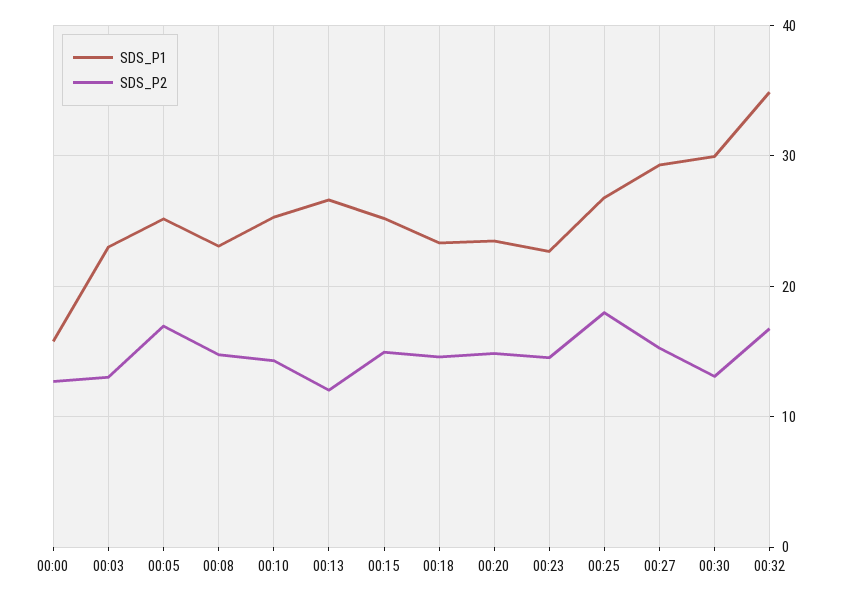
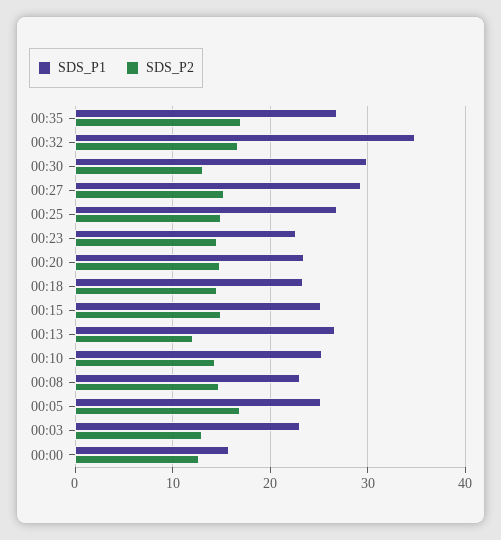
SDS_P2, 00:25: 18 -> 15
SDS_P1, 00:35: none -> 27
SDS_P2, 00:35: none -> 17

